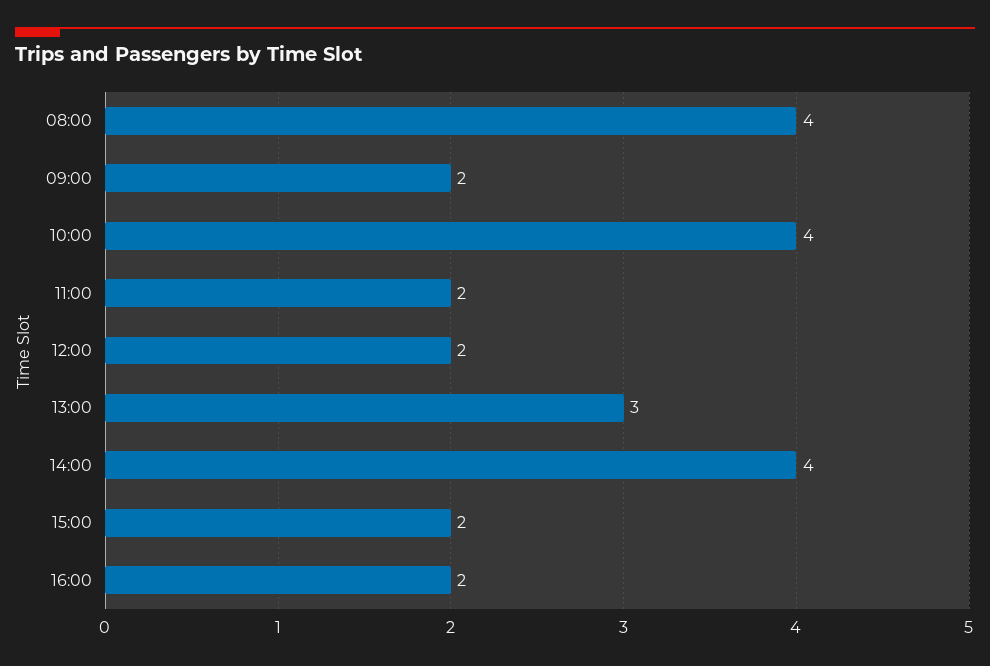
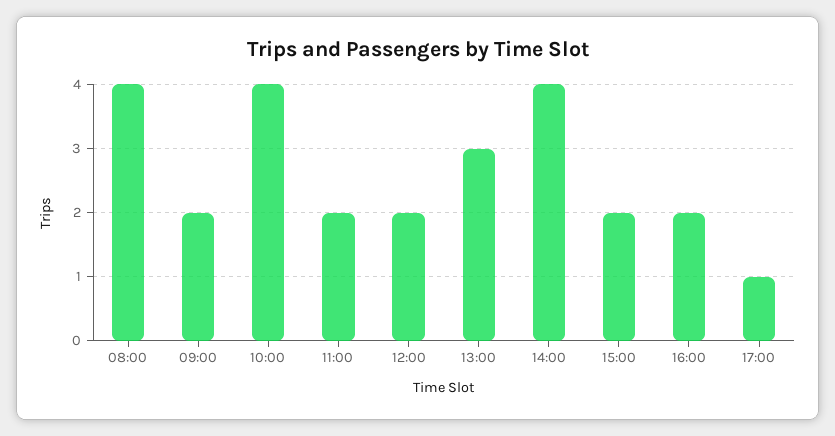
17:00: none -> 1

